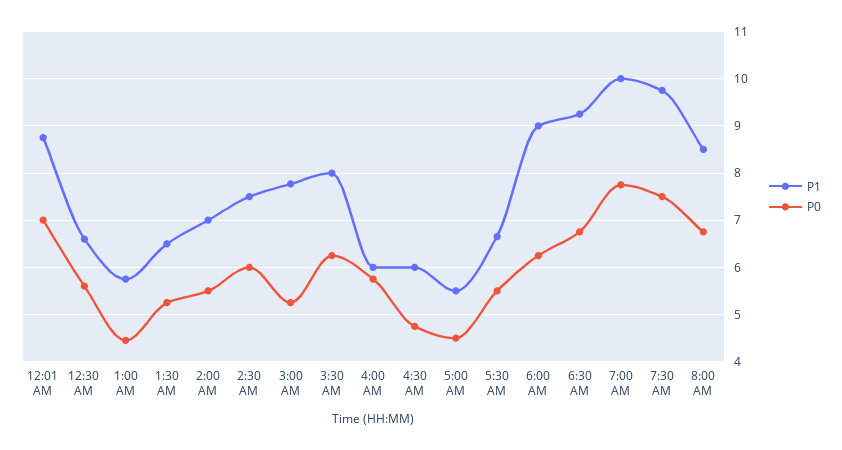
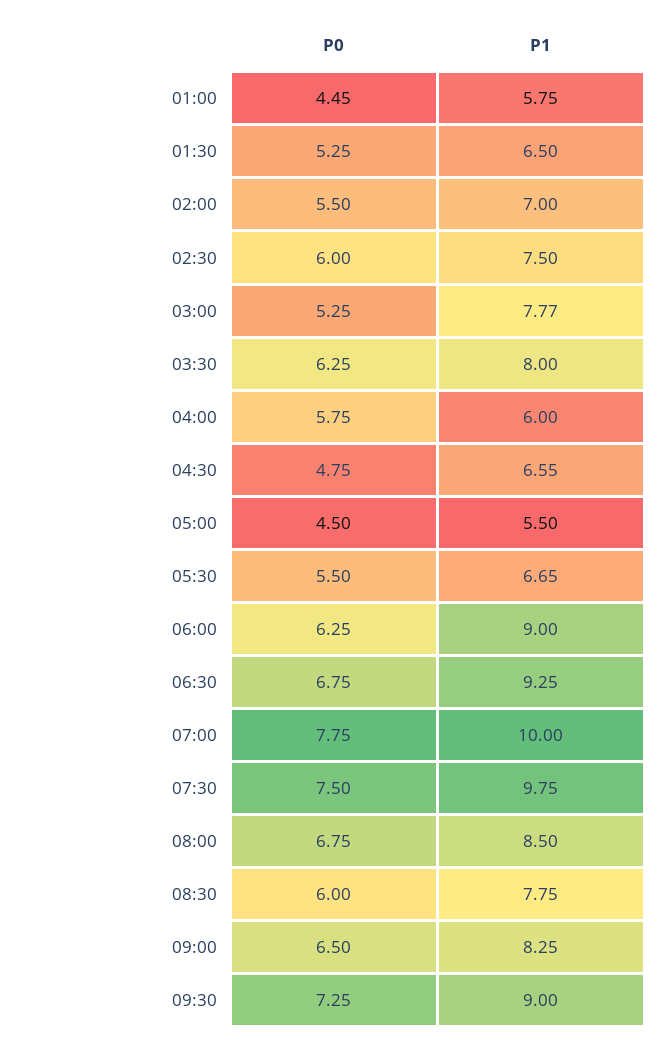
P1, 12:01 AM: 8.8 -> none
P0, 12:01 AM: 7 -> none
P1, 12:30 AM: 6.6 -> none
P0, 12:30 AM: 5.6 -> none
P1, 4:30 AM: 6 -> 6.55
P0, 08:30: none -> 6
P1, 08:30: none -> 7.75
P0, 09:00: none -> 6.5
P1, 09:00: none -> 8.25
P0, 09:30: none -> 7.25
P1, 09:30: none -> 9

